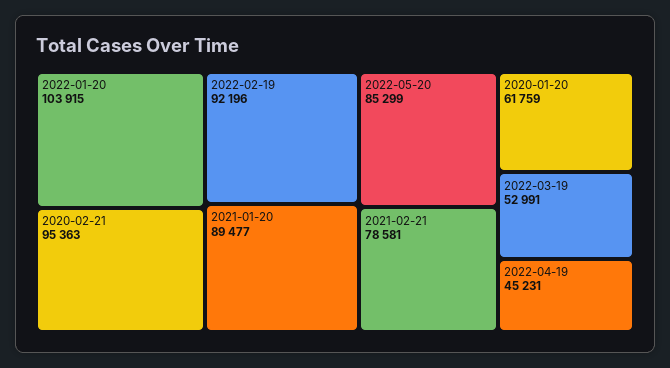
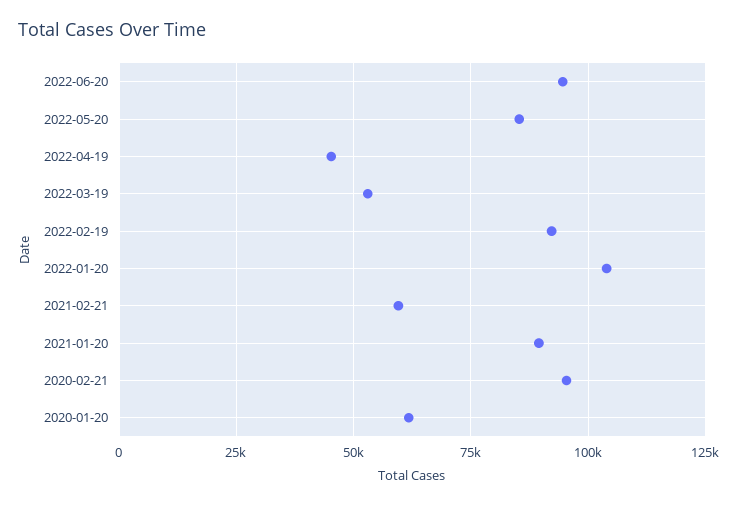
2021-02-21: 78581 -> 60000
2022-06-20: none -> 95000

